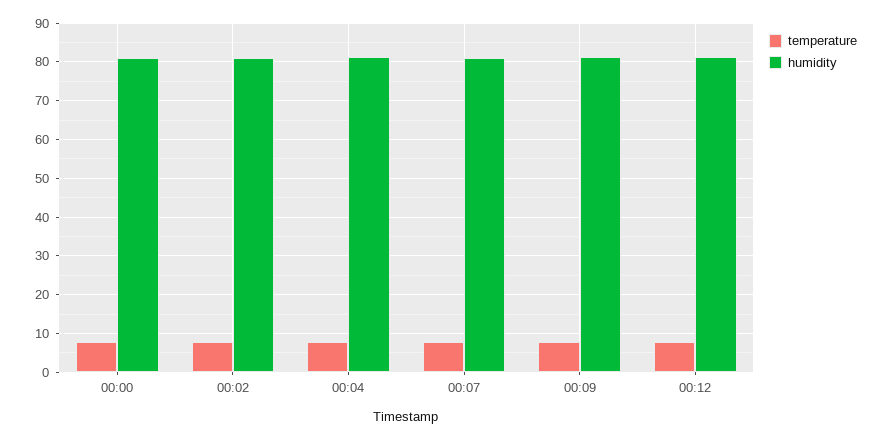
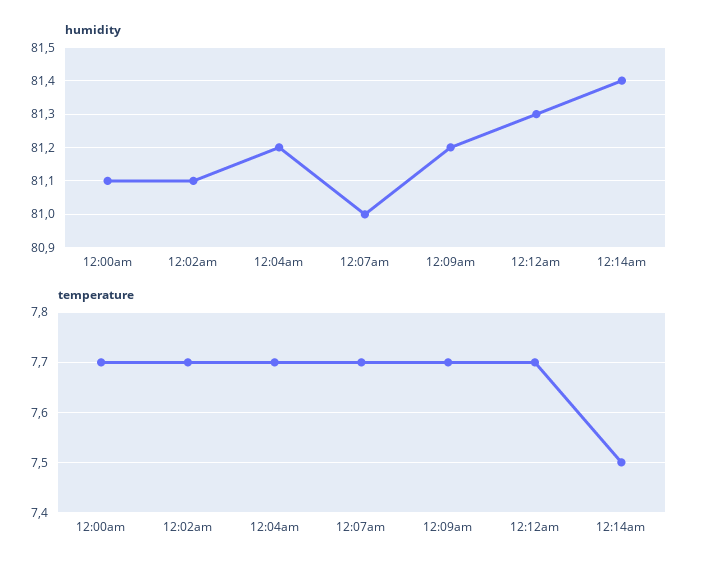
humidity, 12:14am: none -> 81.4
temperature, 12:14am: none -> 7.5

